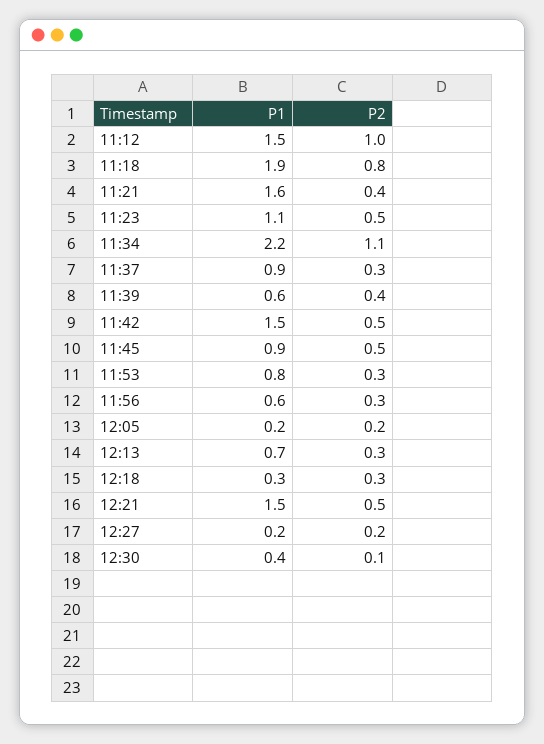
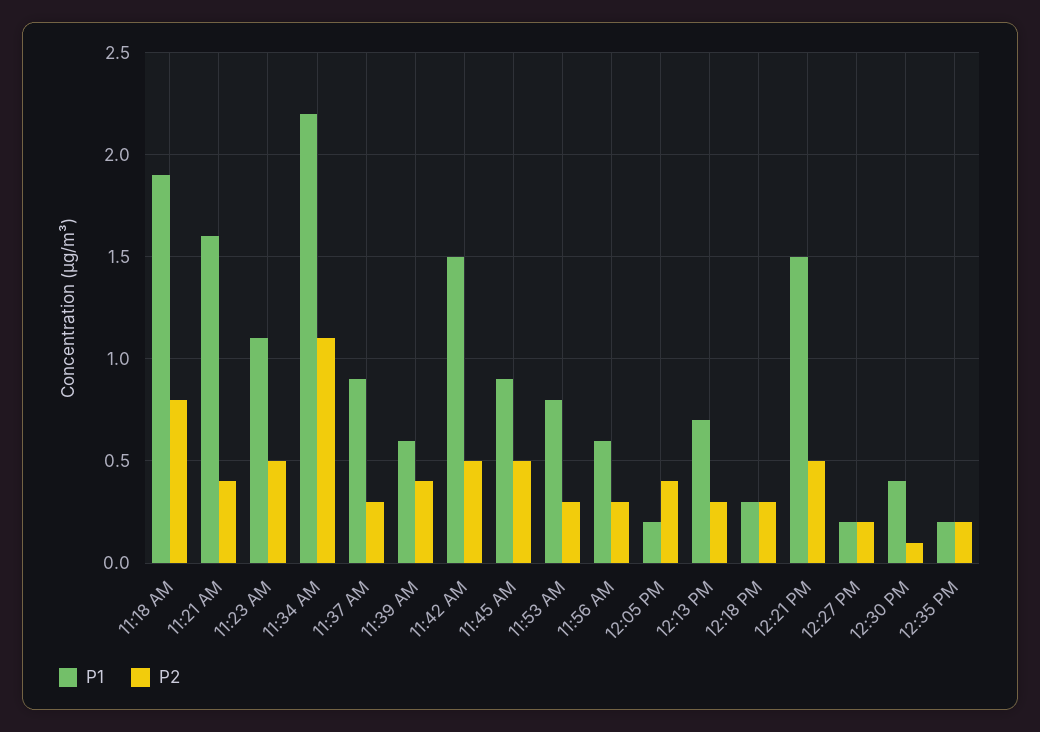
P1, 11:12: 1.5 -> none
P2, 11:12: 1 -> none
P2, 12:05: 0.2 -> 0.4
P1, 12:35 PM: none -> 0.2
P2, 12:35 PM: none -> 0.2

